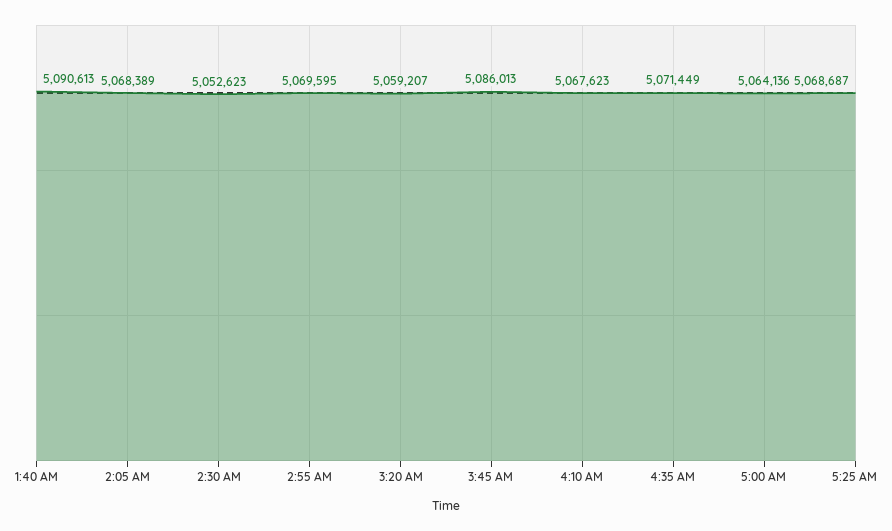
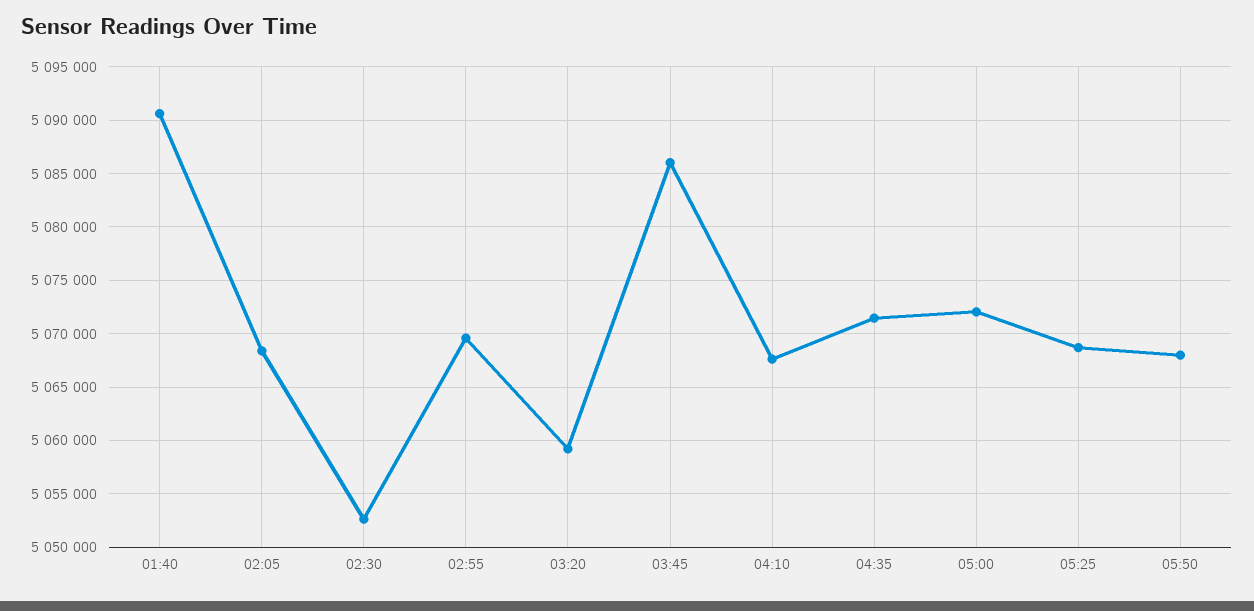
5:00 AM: 5064136 -> 5072000
05:50: none -> 5068000

